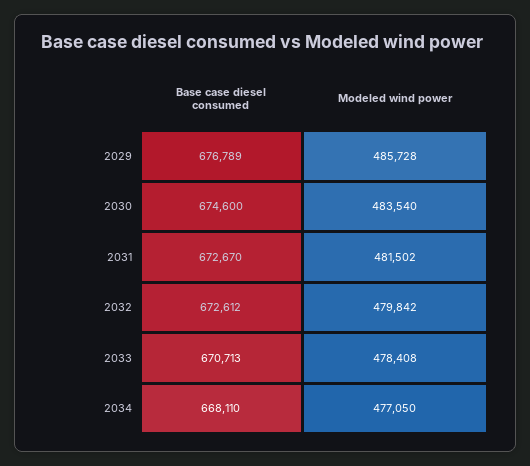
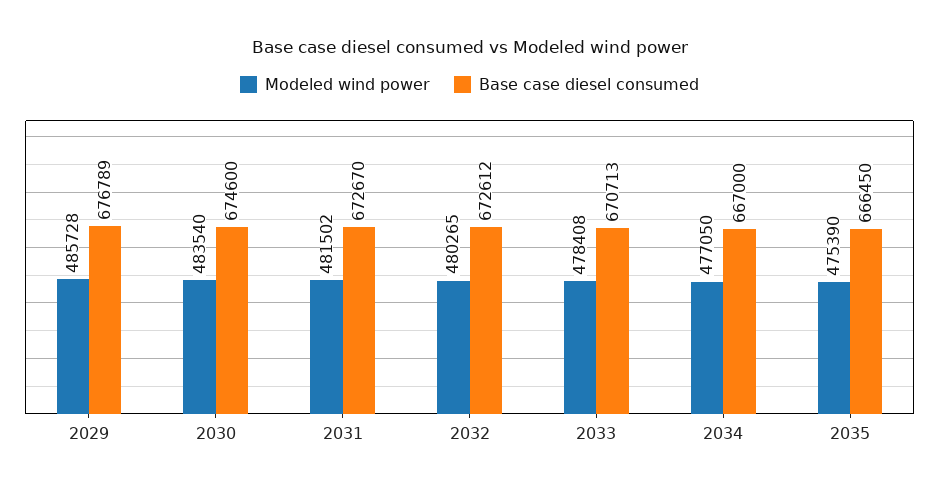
Modeled wind power, 2032: 479842 -> 480265
Base case diesel consumed, 2034: 668110 -> 667000
Modeled wind power, 2035: none -> 475390
Base case diesel consumed, 2035: none -> 666450

